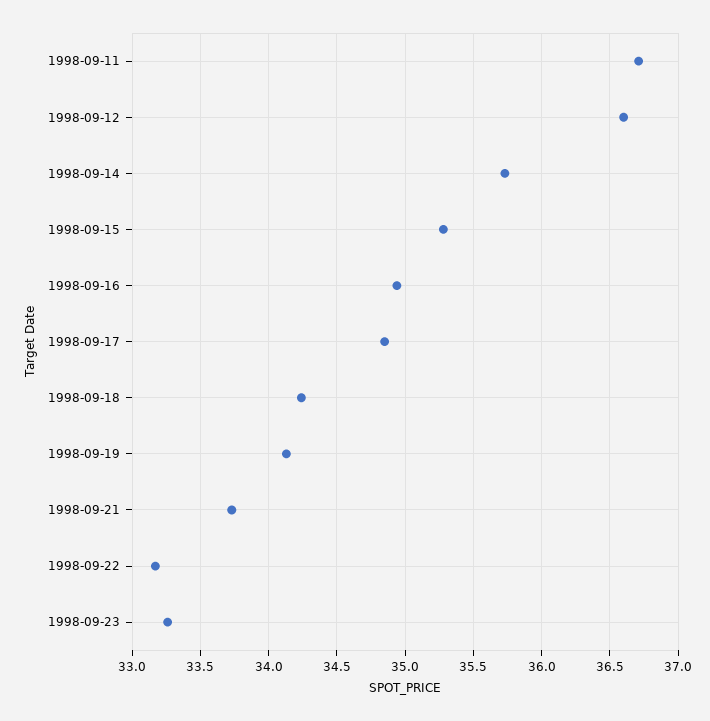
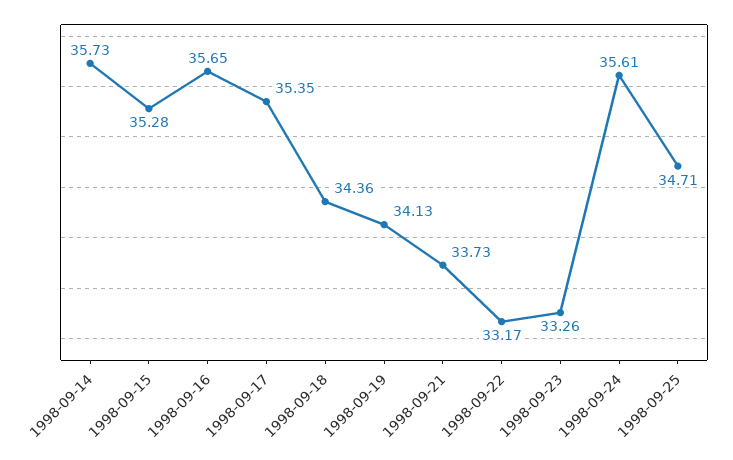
1998-09-11: 36.7 -> none
1998-09-12: 36.6 -> none
1998-09-16: 34.95 -> 35.65
1998-09-17: 34.85 -> 35.35
1998-09-18: 34.25 -> 34.36
1998-09-24: none -> 35.61
1998-09-25: none -> 34.71

